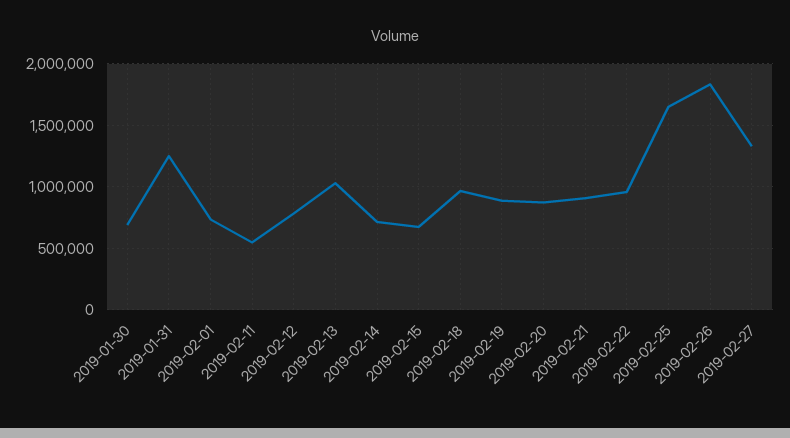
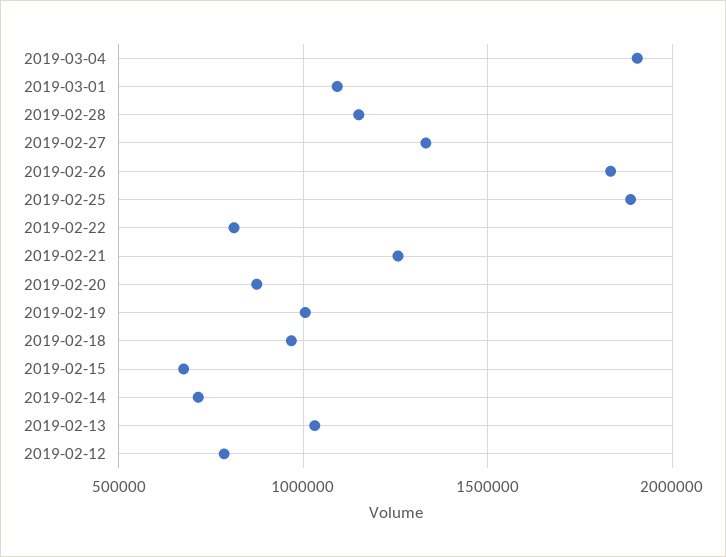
2019-01-30: 700000 -> none
2019-01-31: 1250000 -> none
2019-02-01: 750000 -> none
2019-02-11: 550000 -> none
2019-02-19: 900000 -> 1000000
2019-02-21: 900000 -> 1250000
2019-02-22: 950000 -> 800000
2019-02-25: 1650000 -> 1900000
2019-03-04: none -> 1900000
2019-03-01: none -> 1100000
2019-02-28: none -> 1150000

